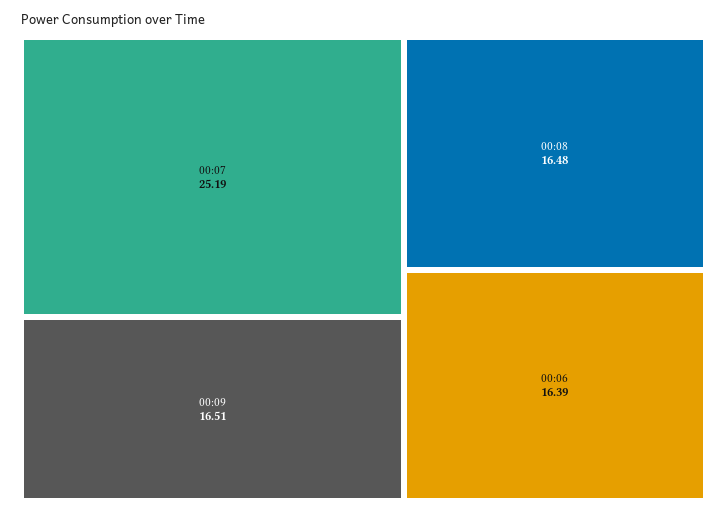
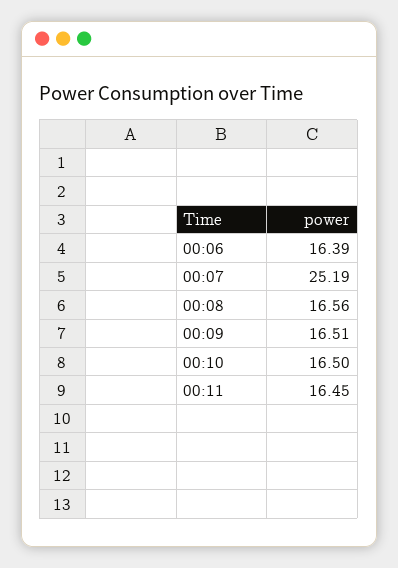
00:08: 16.48 -> 16.56
00:10: none -> 16.5
00:11: none -> 16.45

